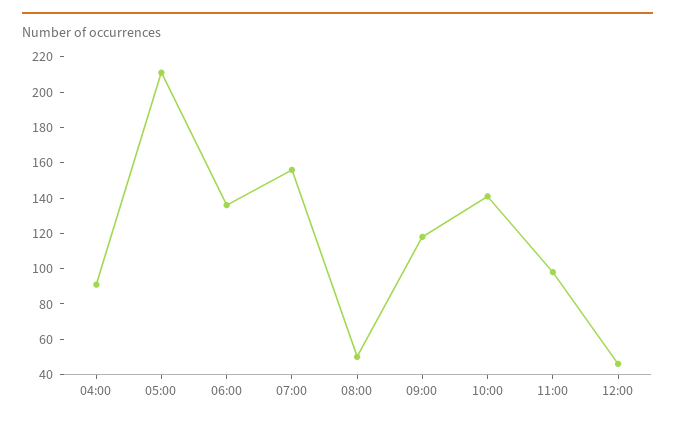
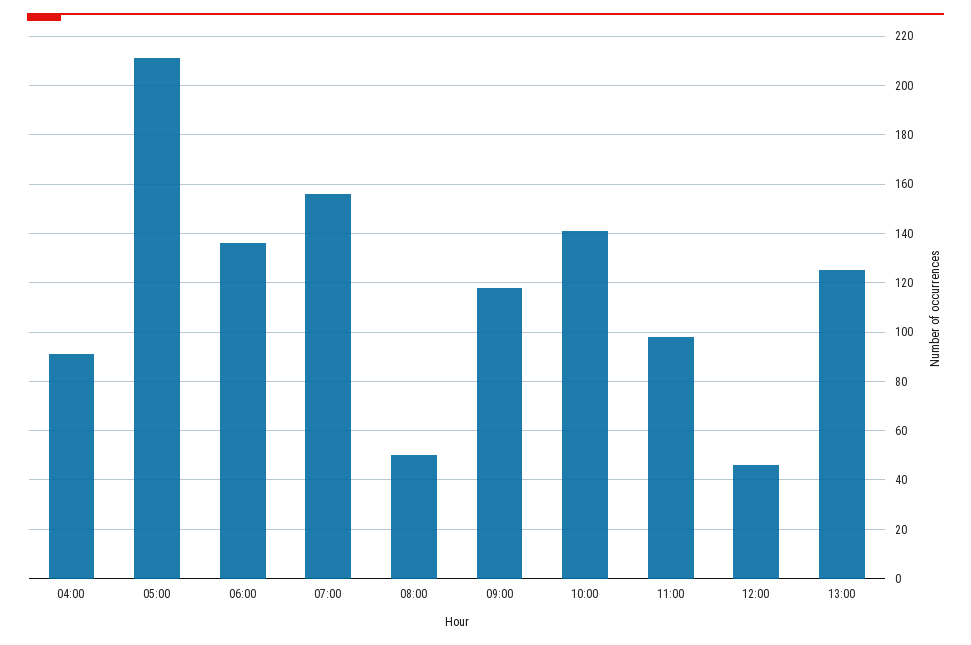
13:00: none -> 125

